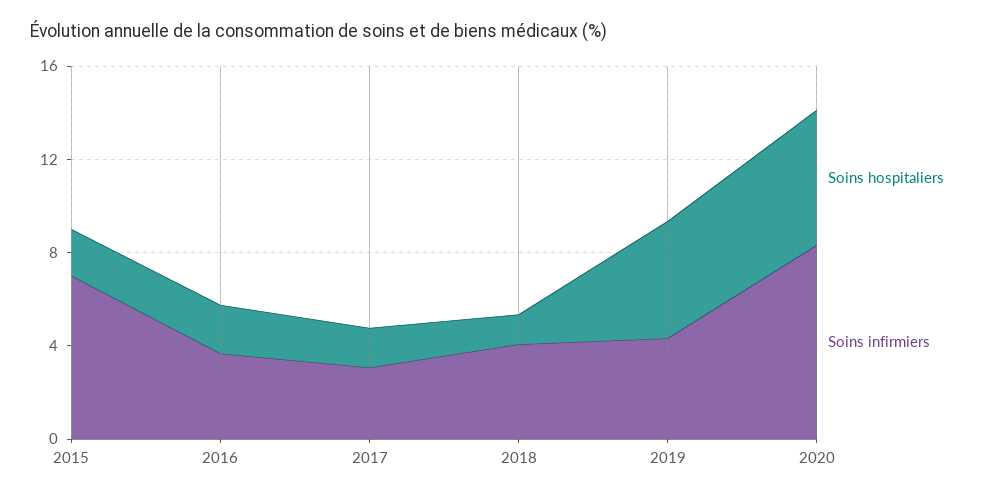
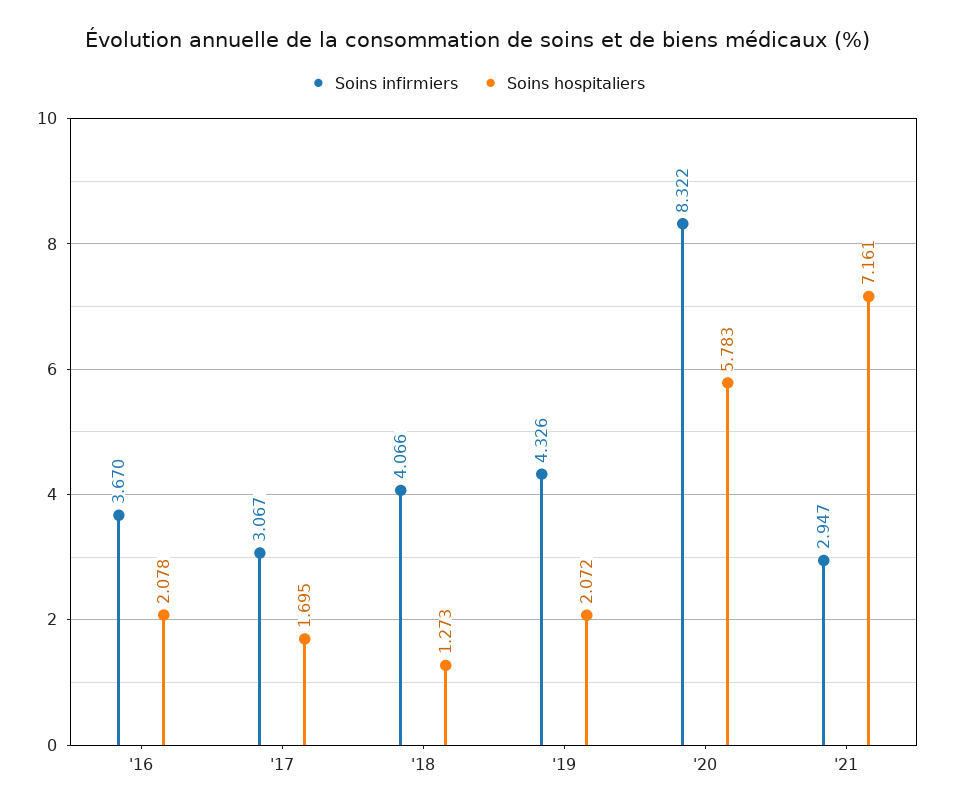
Soins hospitaliers, 2015: 2 -> none
Soins infirmiers, 2015: 7 -> none
Soins hospitaliers, 2019: 5 -> 2.072
Soins infirmiers, '21: none -> 2.947
Soins hospitaliers, '21: none -> 7.161

